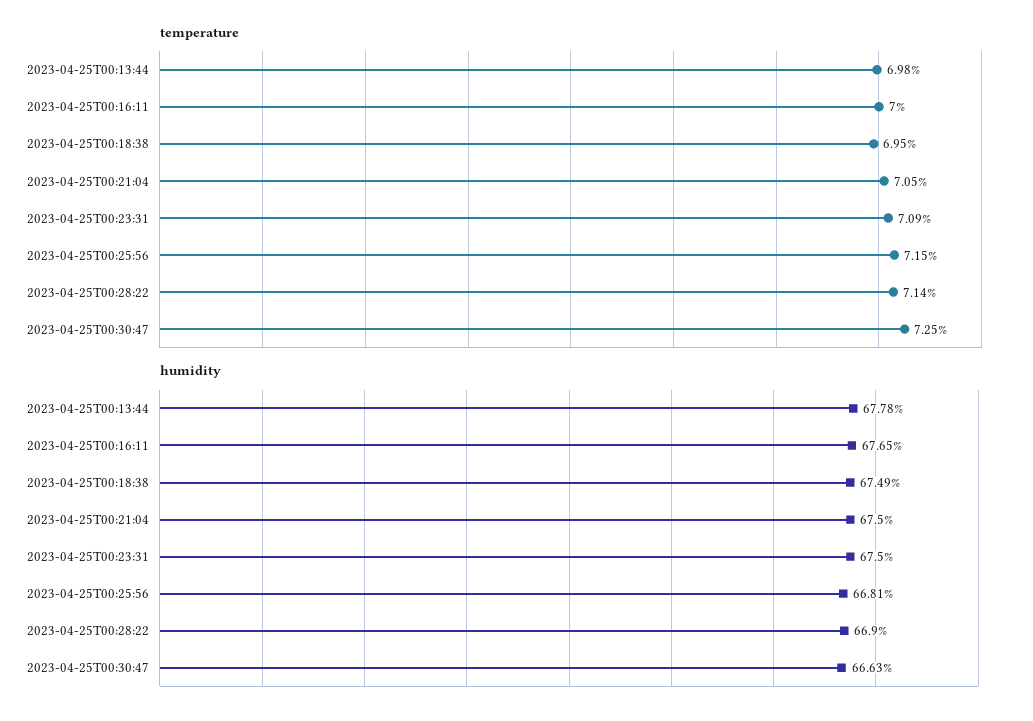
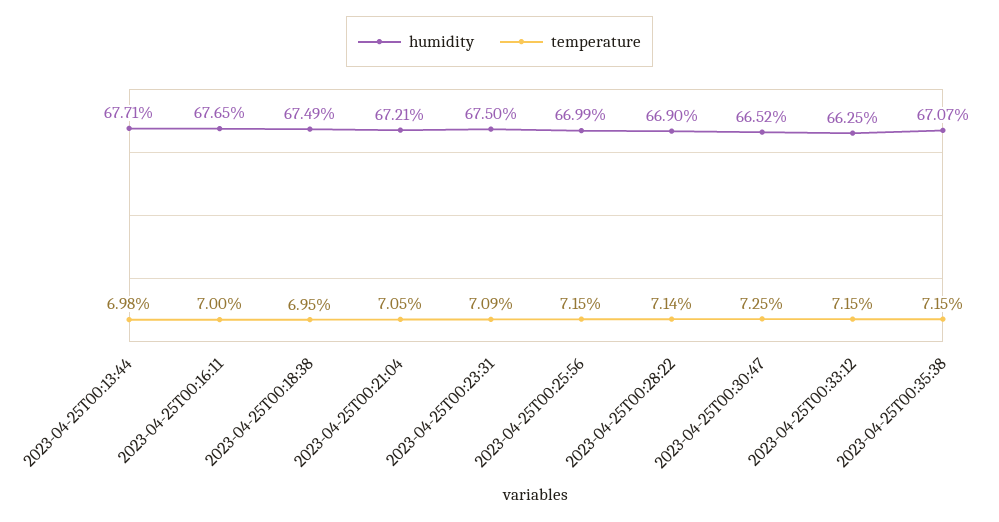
humidity, 2023-04-25T00:13:44: 67.78 -> 67.71
humidity, 2023-04-25T00:21:04: 67.5 -> 67.21
humidity, 2023-04-25T00:25:56: 66.81 -> 66.99
humidity, 2023-04-25T00:30:47: 66.63 -> 66.52
humidity, 2023-04-25T00:33:12: none -> 66.25
temperature, 2023-04-25T00:33:12: none -> 7.15
humidity, 2023-04-25T00:35:38: none -> 67.07
temperature, 2023-04-25T00:35:38: none -> 7.15

